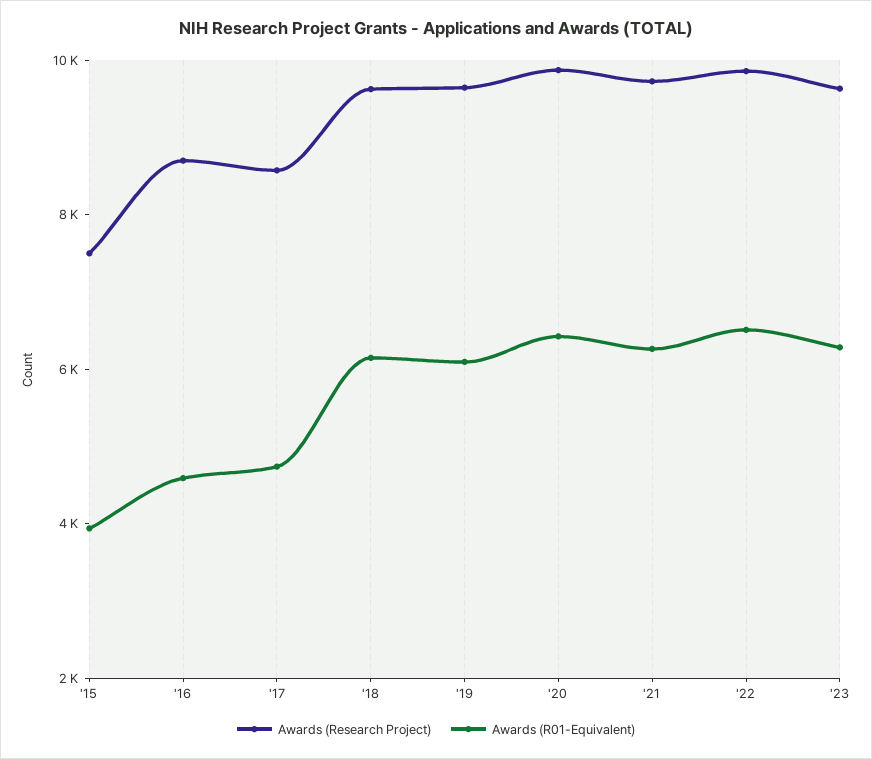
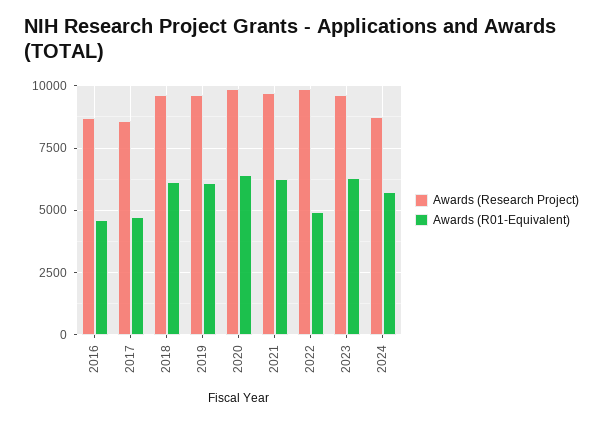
Awards (Research Project), '15: 7500 -> none
Awards (R01-Equivalent), '15: 4000 -> none
Awards (R01-Equivalent), '22: 6500 -> 5000
Awards (Research Project), 2024: none -> 8750
Awards (R01-Equivalent), 2024: none -> 5750

